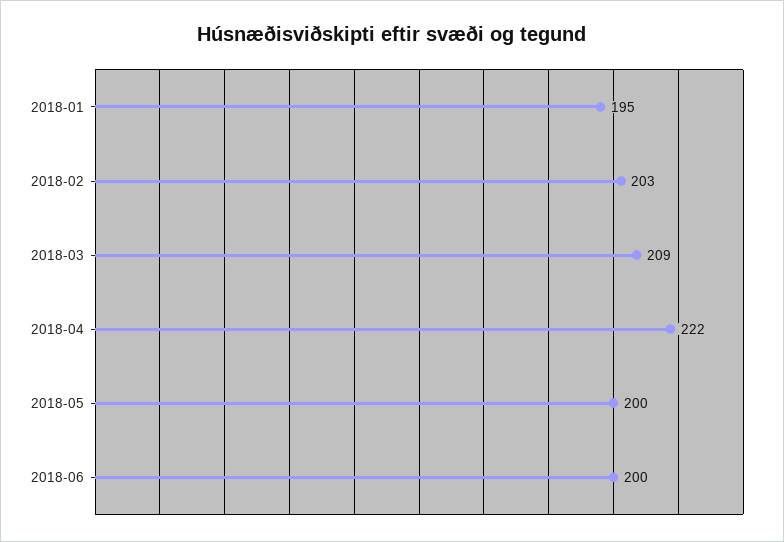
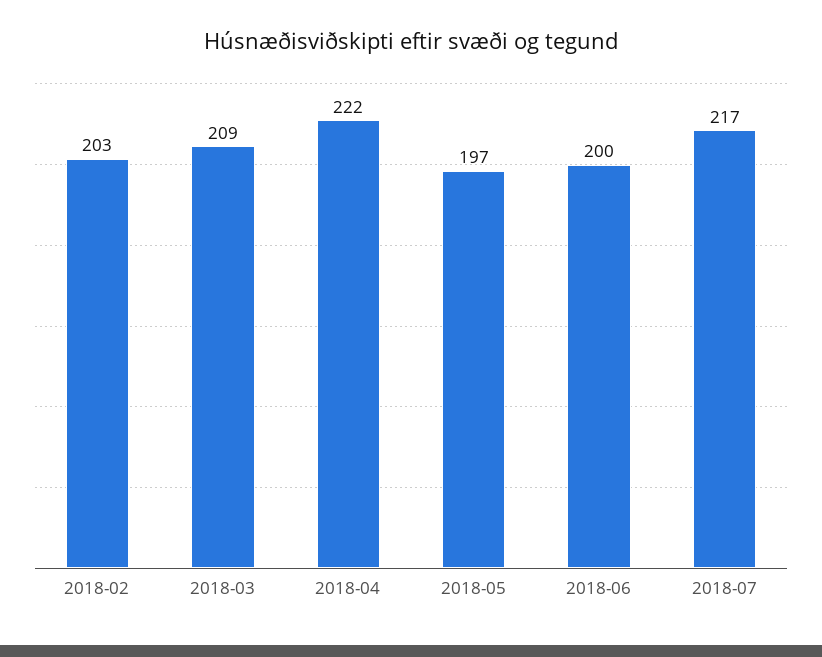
2018-01: 195 -> none
2018-05: 200 -> 197
2018-07: none -> 217

